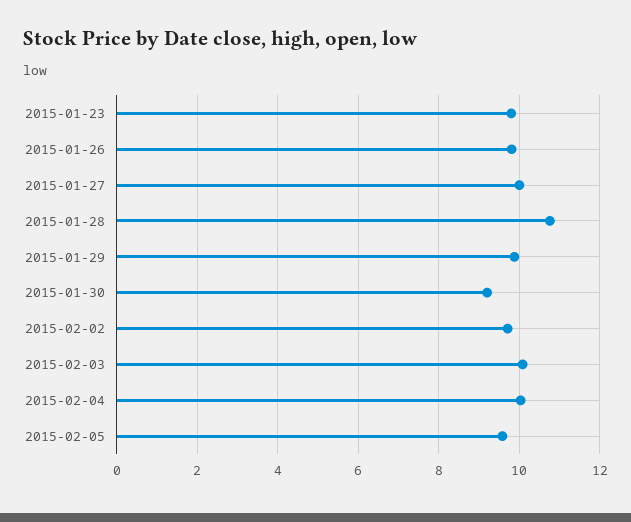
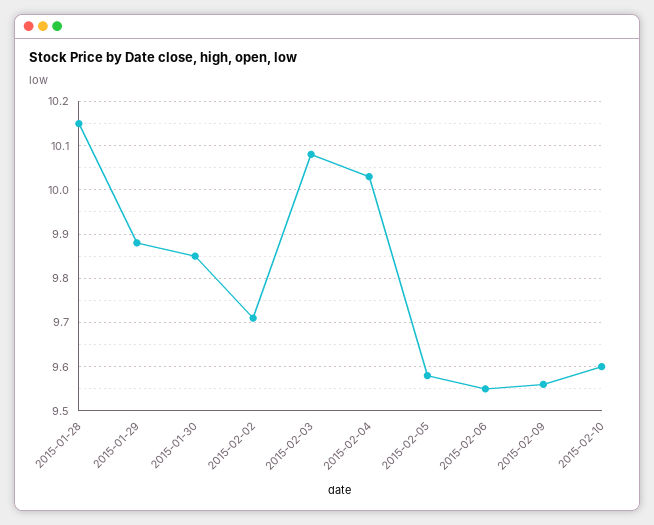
2015-01-23: 9.8 -> none
2015-01-26: 9.8 -> none
2015-01-27: 10 -> none
2015-01-28: 10.8 -> 10.15
2015-01-30: 9.2 -> 9.85
2015-02-06: none -> 9.55
2015-02-09: none -> 9.55
2015-02-10: none -> 9.6

